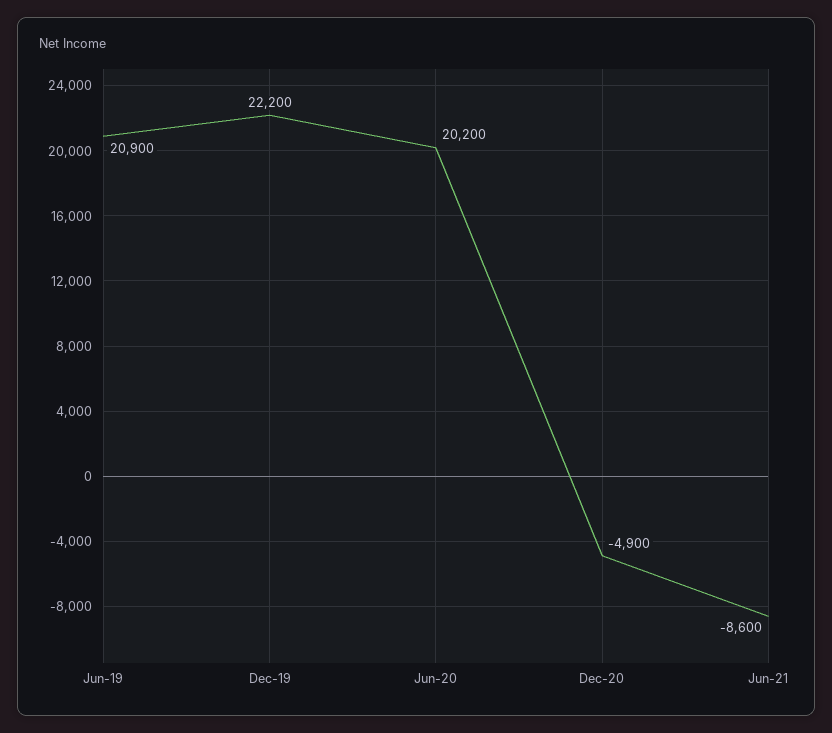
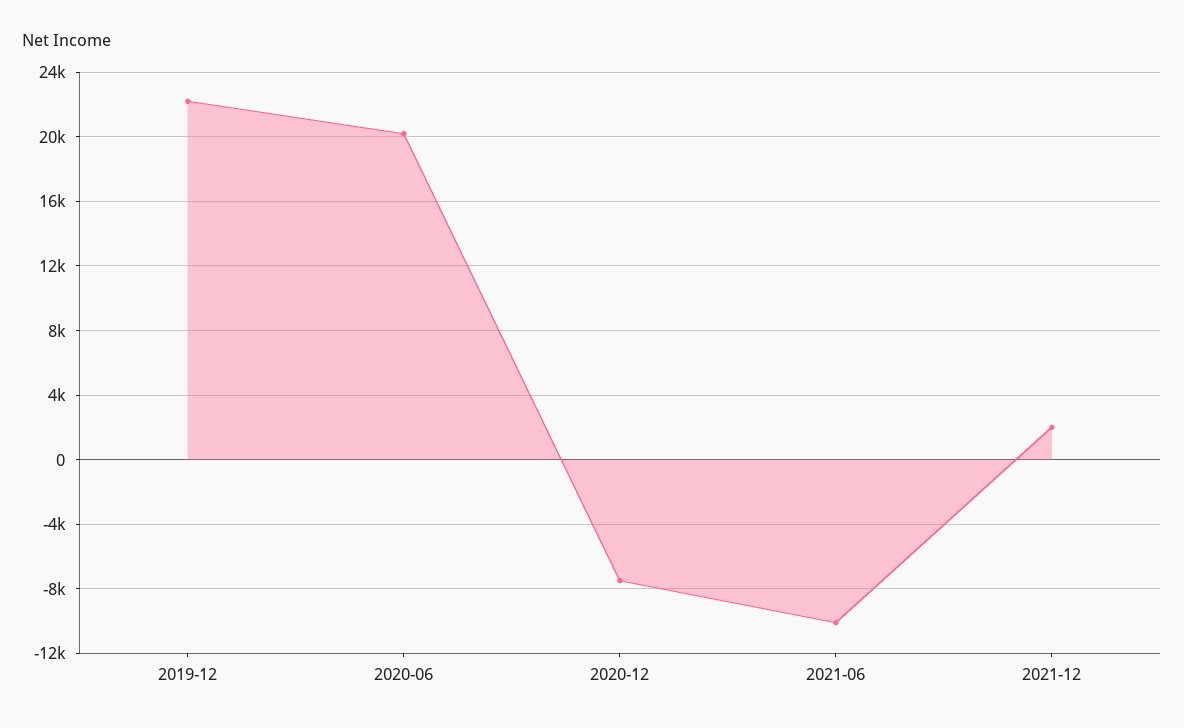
Jun-19: 20900 -> none
Dec-20: -4900 -> -7500
Jun-21: -8600 -> -10000
2021-12: none -> 2000

